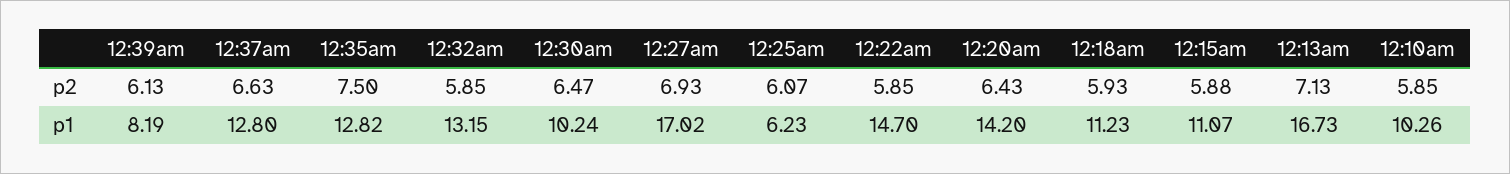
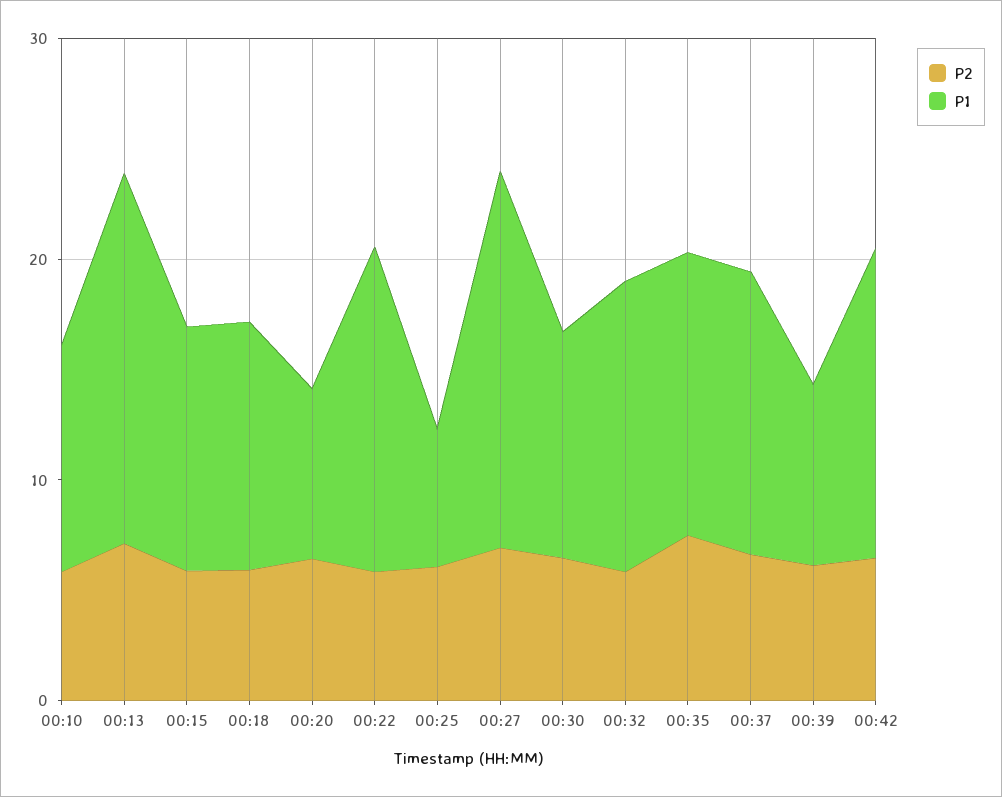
p1, 12:20am: 14.2 -> 8
p2, 00:42: none -> 6
p1, 00:42: none -> 14

